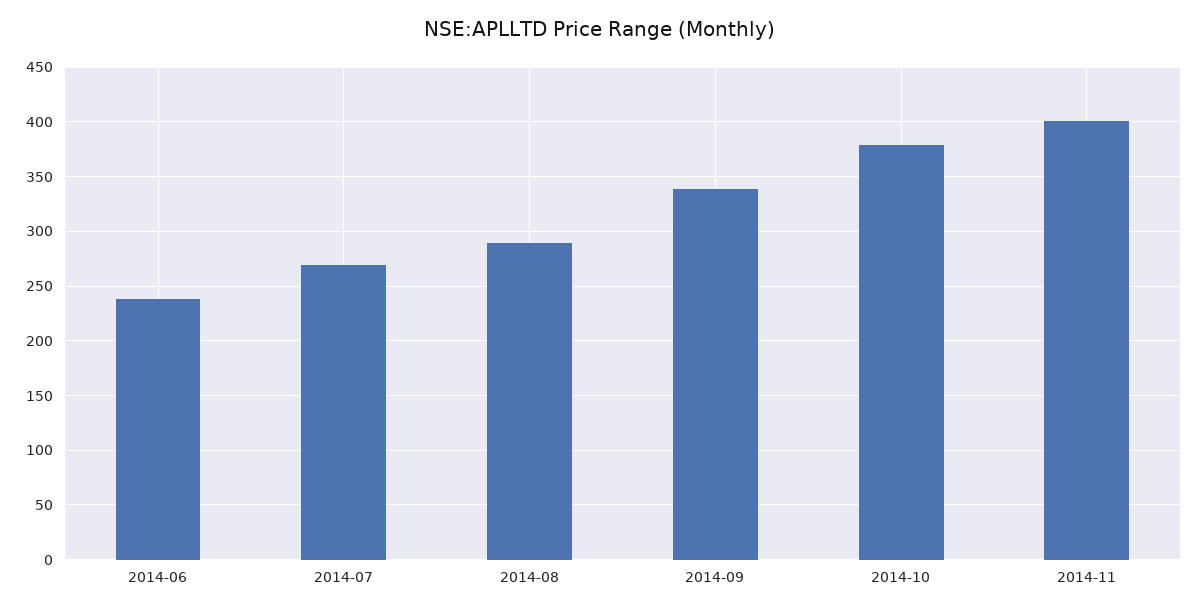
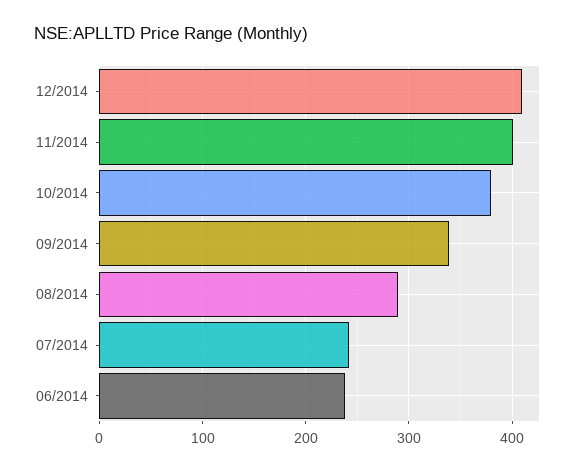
2014-07: 270 -> 240
12/2014: none -> 410

